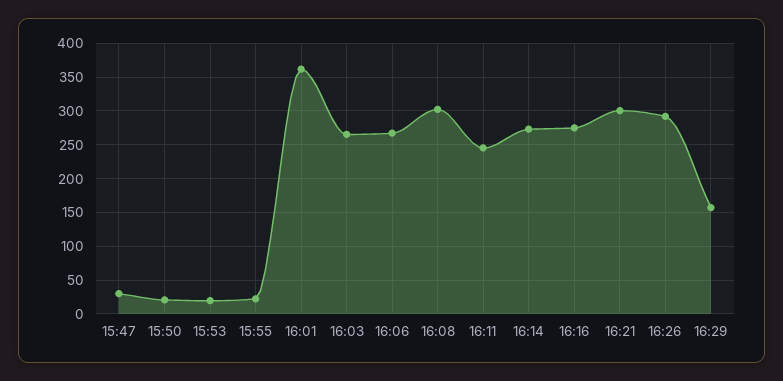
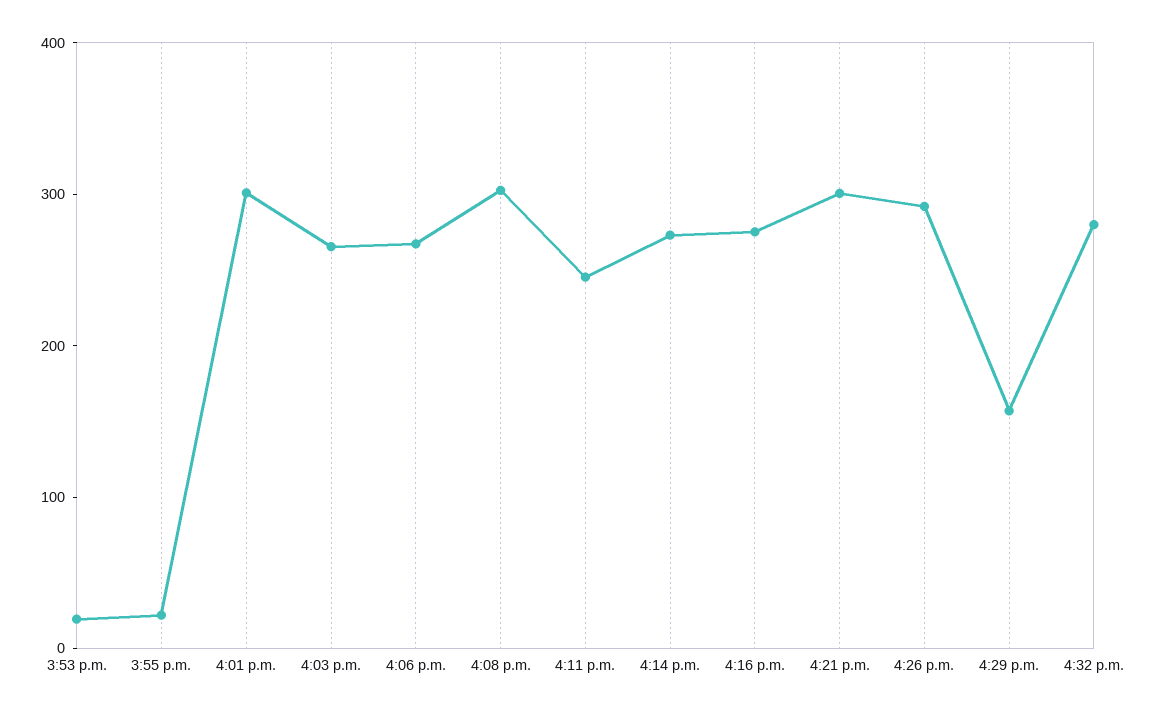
15:47: 30 -> none
15:50: 20 -> none
16:01: 360 -> 300
4:32 p.m.: none -> 280

